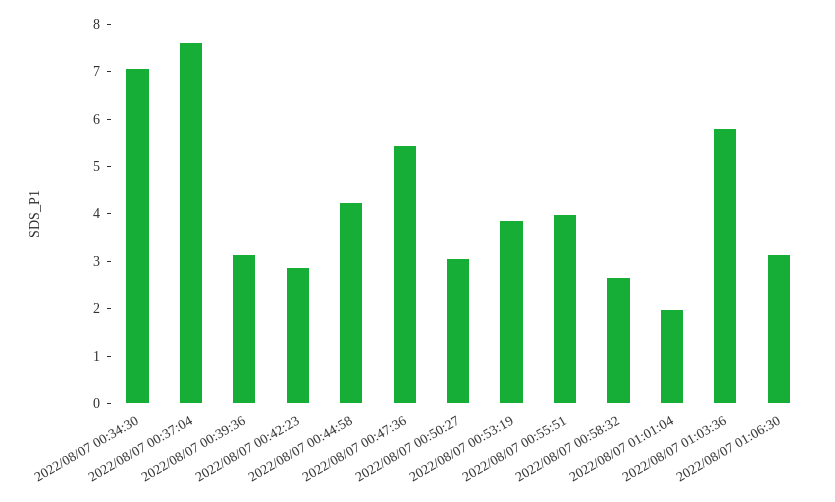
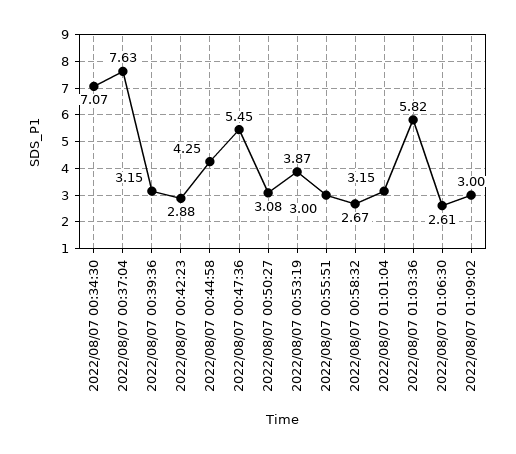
2022/08/07 00:55:51: 4 -> 3
2022/08/07 01:01:04: 2 -> 3.15
2022/08/07 01:06:30: 3.2 -> 2.61
2022/08/07 01:09:02: none -> 3

